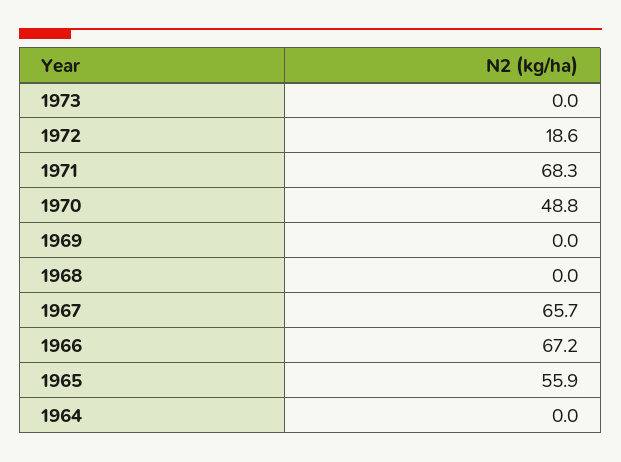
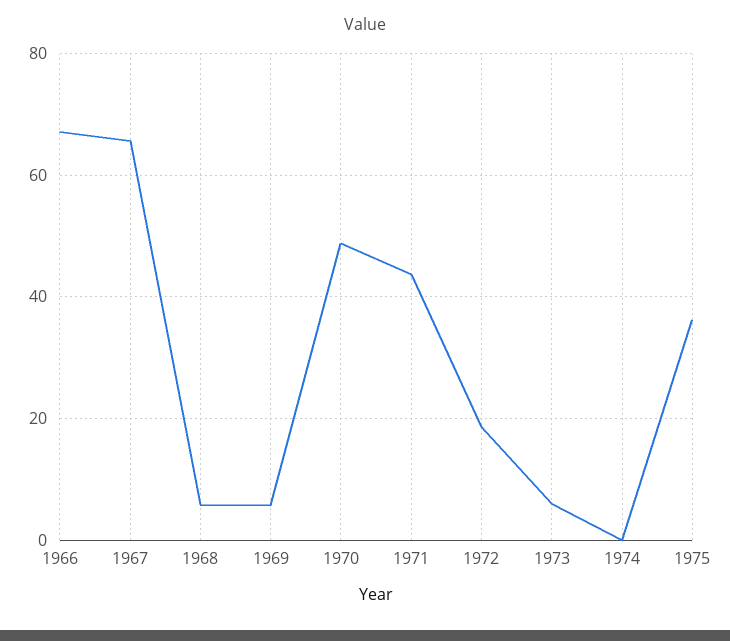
1973: 0 -> 6
1971: 68.3 -> 44
1969: 0 -> 6
1968: 0 -> 6
1965: 55.9 -> none
1964: 0 -> none
1974: none -> 0
1975: none -> 36

